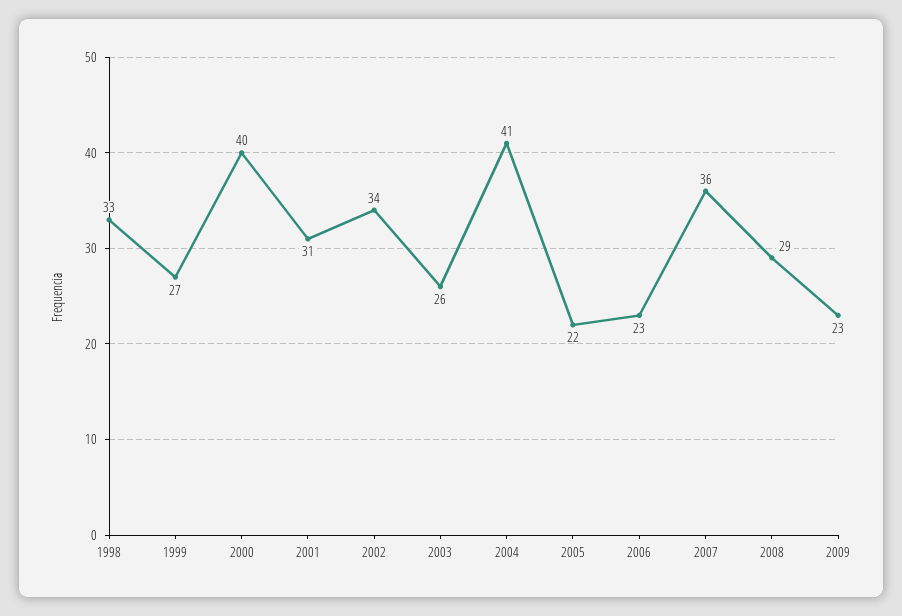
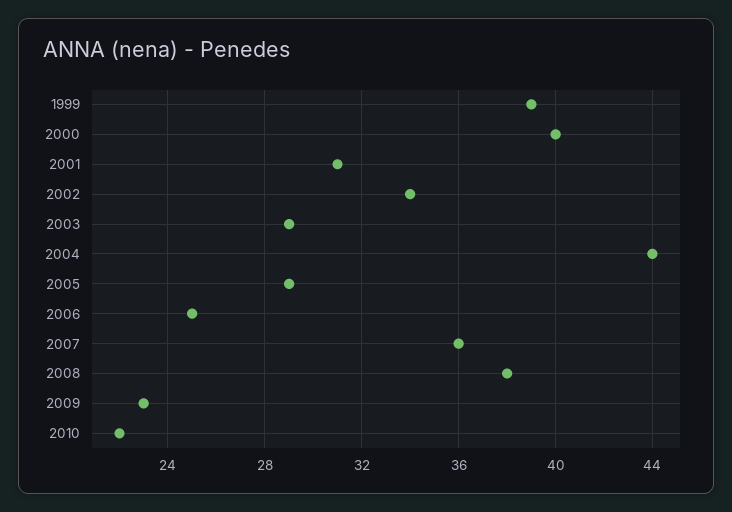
1998: 33 -> none
1999: 27 -> 39
2003: 26 -> 29
2004: 41 -> 44
2005: 22 -> 29
2006: 23 -> 25
2008: 29 -> 38
2010: none -> 22

